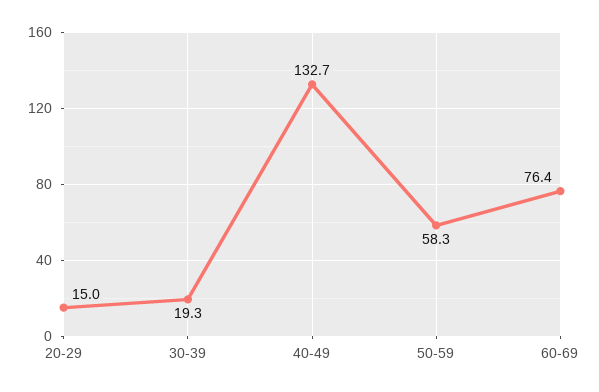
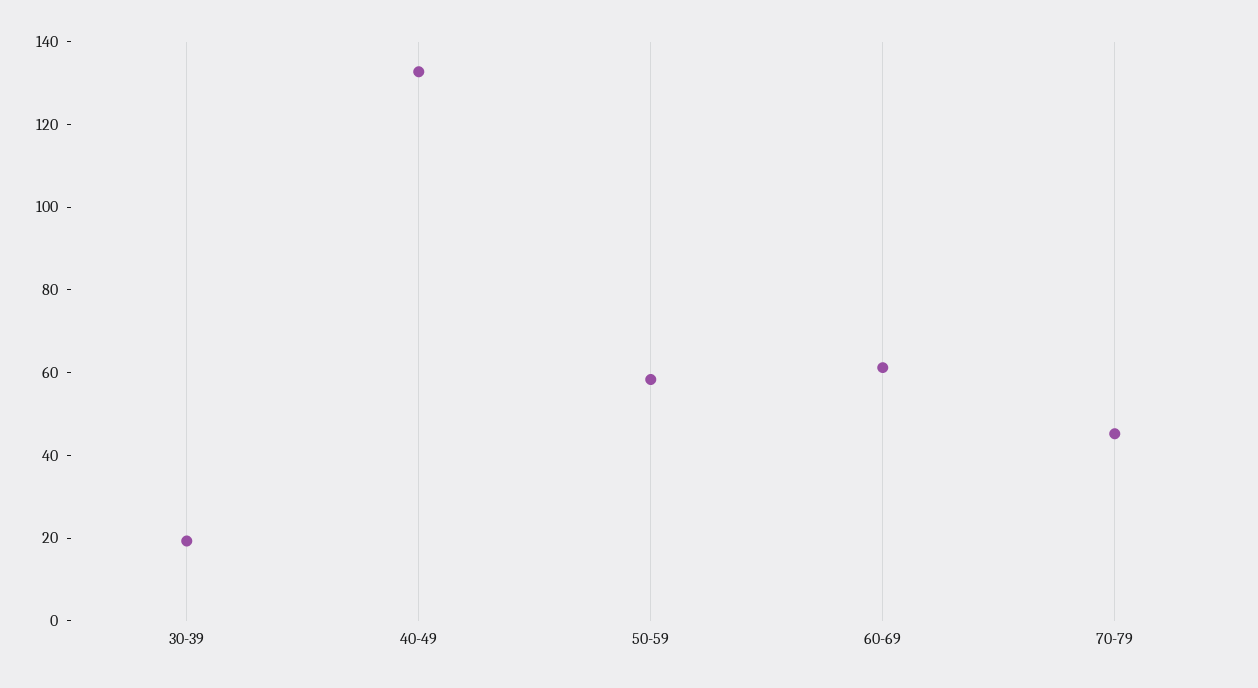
20-29: 15 -> none
60-69: 76.4 -> 60
70-79: none -> 45

